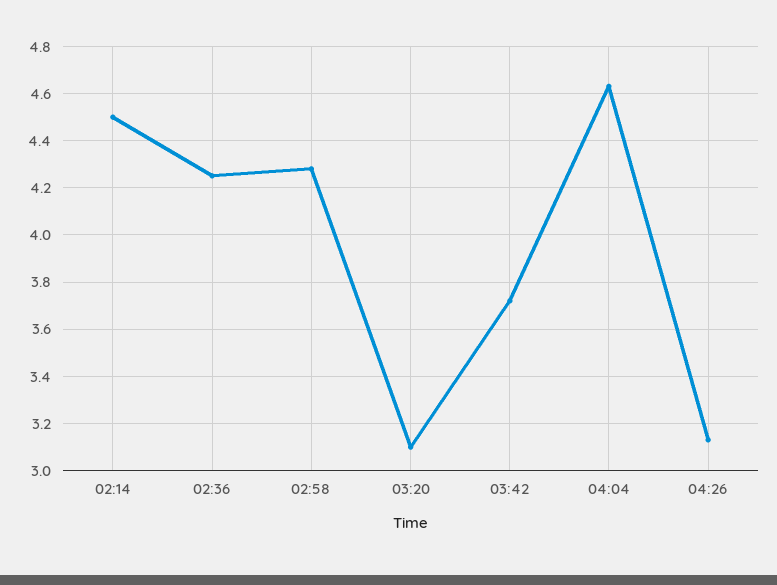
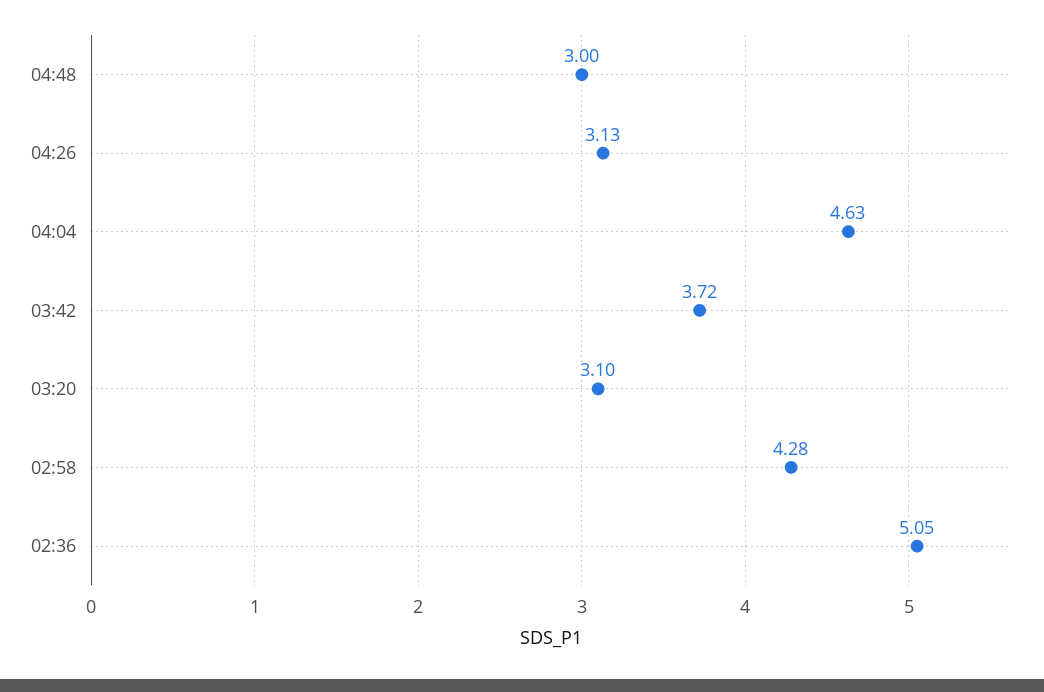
02:14: 4.5 -> none
02:36: 4.25 -> 5.05
04:48: none -> 3

